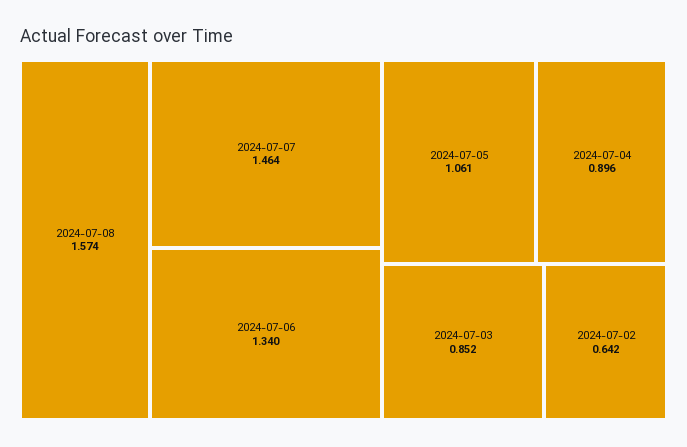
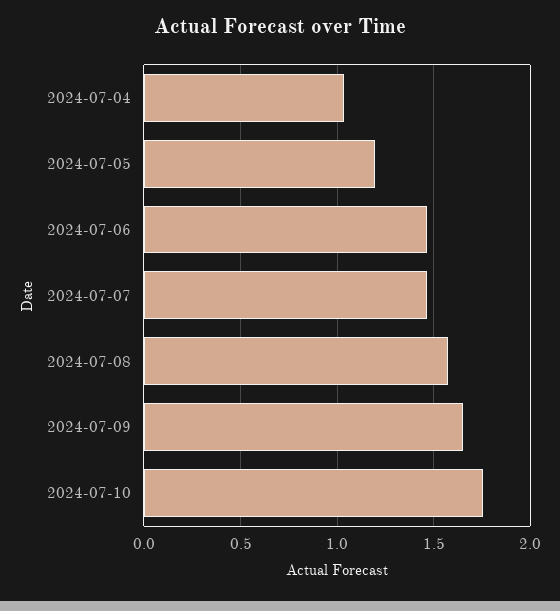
2024-07-06: 1.34 -> 1.45
2024-07-05: 1.061 -> 1.2
2024-07-04: 0.896 -> 1.05
2024-07-03: 0.852 -> none
2024-07-02: 0.642 -> none
2024-07-09: none -> 1.65
2024-07-10: none -> 1.75

